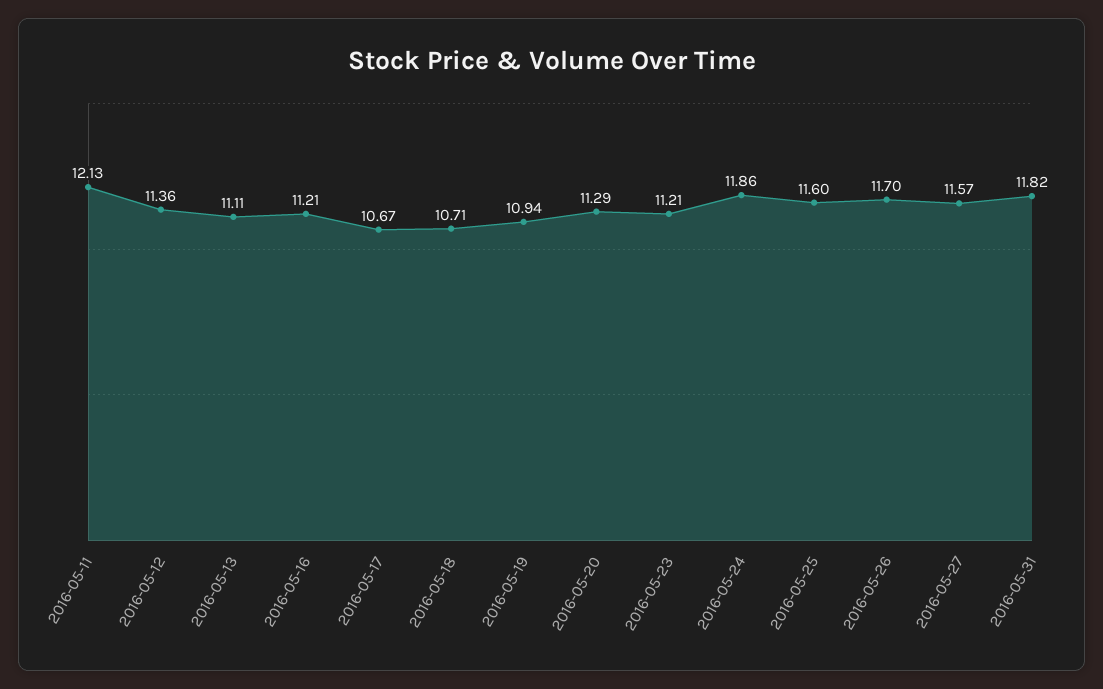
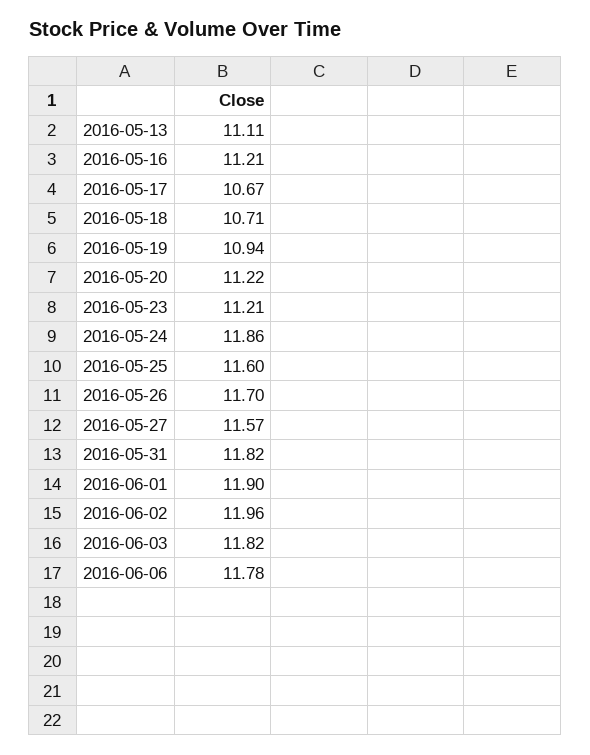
2016-05-11: 12.13 -> none
2016-05-12: 11.36 -> none
2016-05-20: 11.29 -> 11.22
2016-06-01: none -> 11.9
2016-06-02: none -> 11.96
2016-06-03: none -> 11.82
2016-06-06: none -> 11.78

